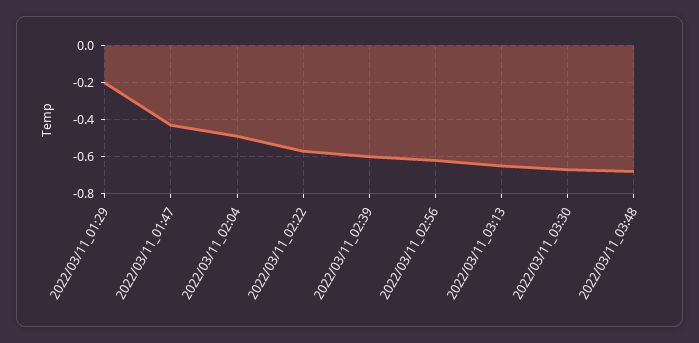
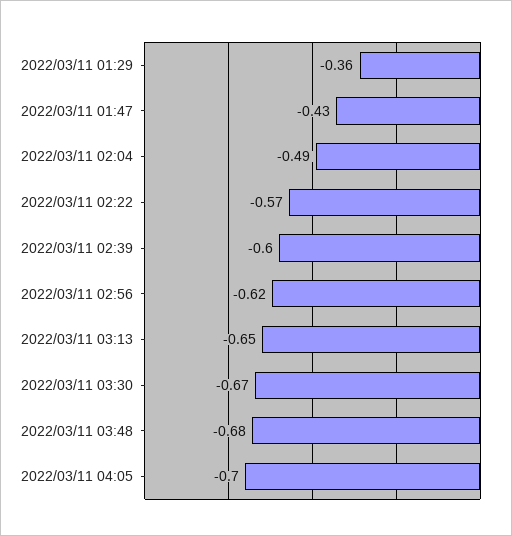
2022/03/11_01:29: -0.2 -> -0.36
2022/03/11 04:05: none -> -0.7

